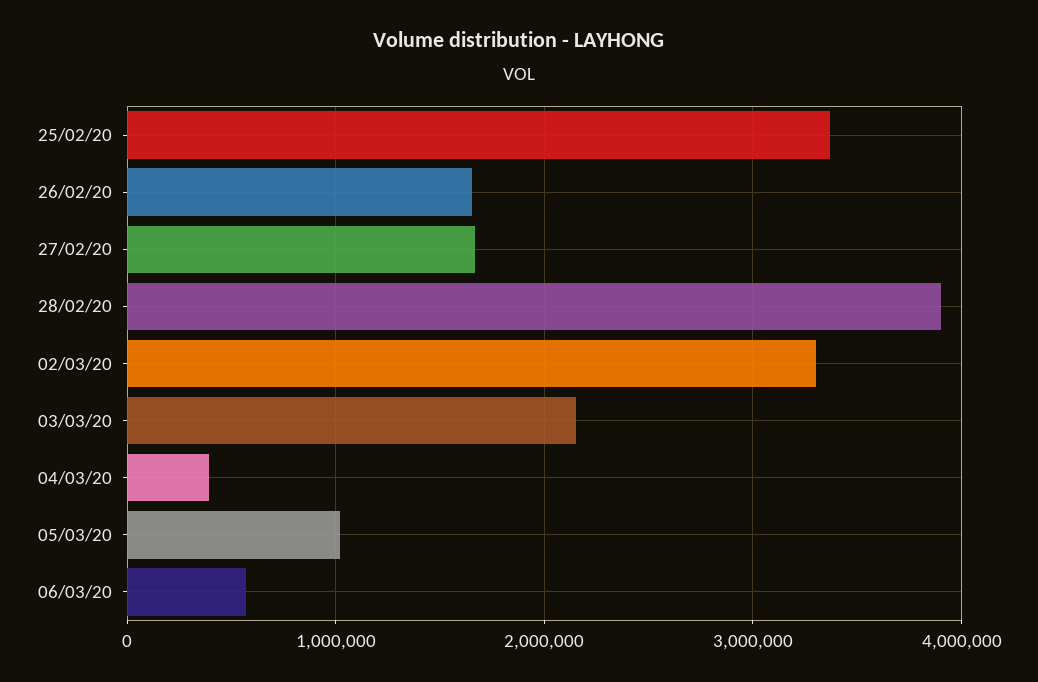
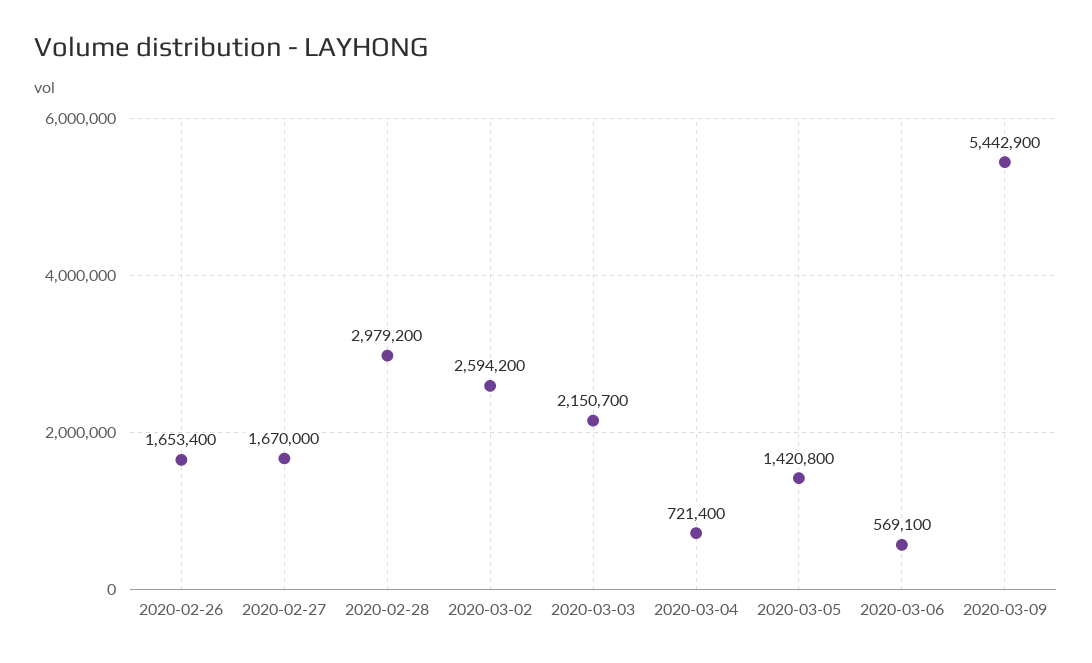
25/02/20: 3400000 -> none
28/02/20: 3900000 -> 2979200
02/03/20: 3300000 -> 2594200
04/03/20: 400000 -> 721400
05/03/20: 1000000 -> 1420800
2020-03-09: none -> 5442900

